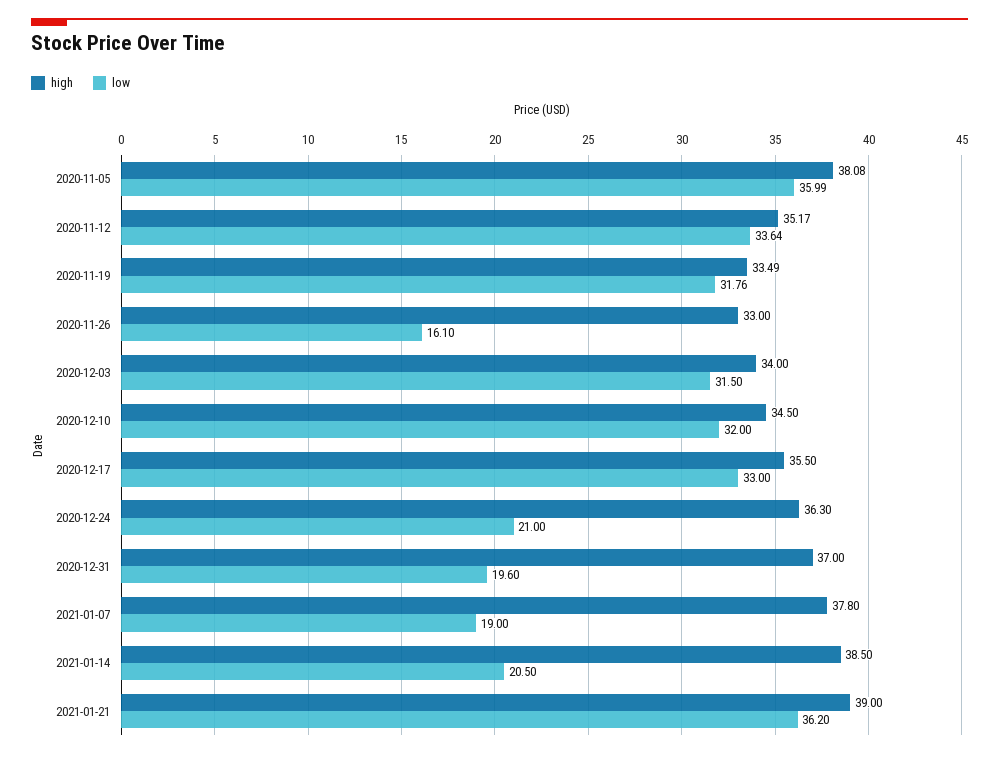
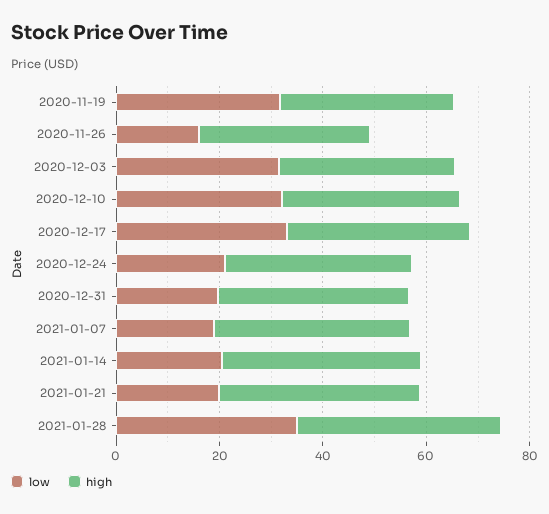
high, 2020-11-05: 38.08 -> none
low, 2020-11-05: 35.99 -> none
high, 2020-11-12: 35.17 -> none
low, 2020-11-12: 33.64 -> none
low, 2021-01-21: 36.2 -> 20
low, 2021-01-28: none -> 35
high, 2021-01-28: none -> 40

